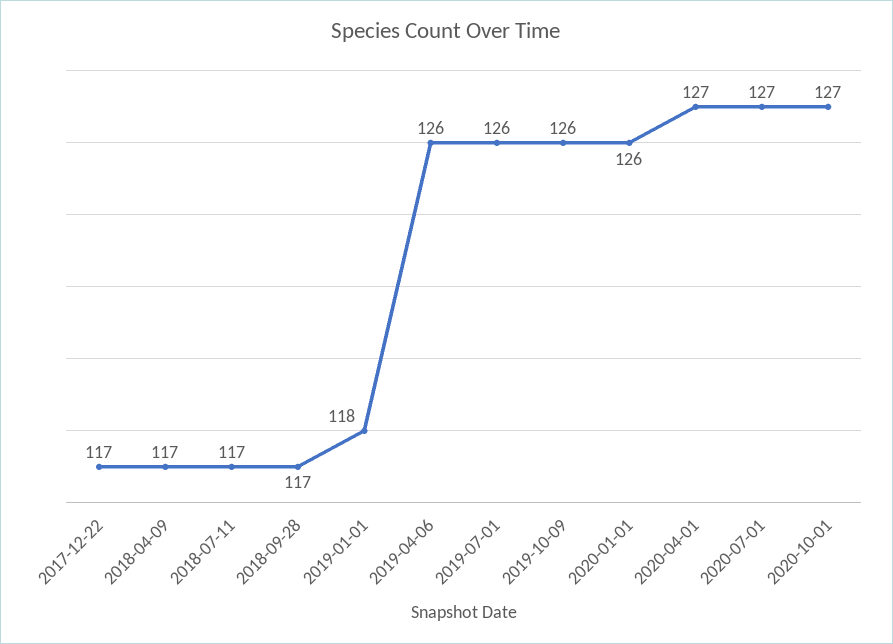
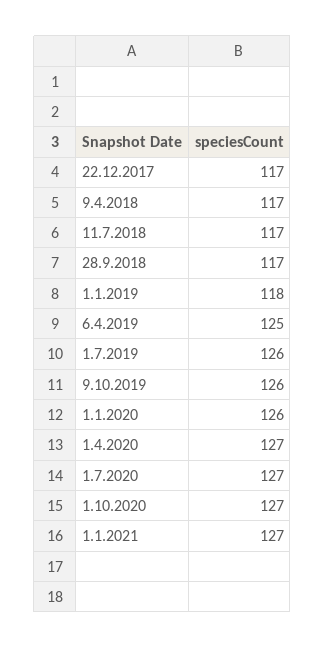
2019-04-06: 126 -> 125
1.1.2021: none -> 127

